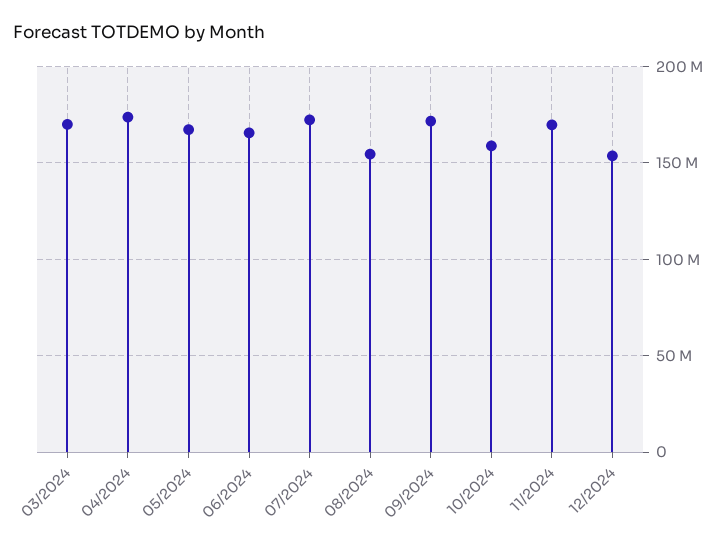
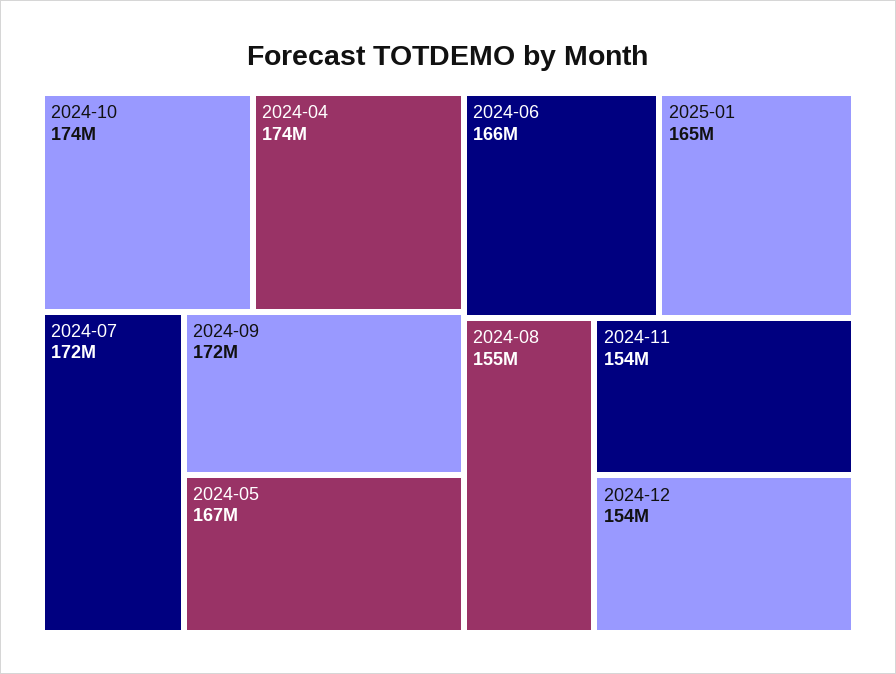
03/2024: 170000000 -> none
10/2024: 160000000 -> 174000000
11/2024: 170000000 -> 154000000
2025-01: none -> 165000000

